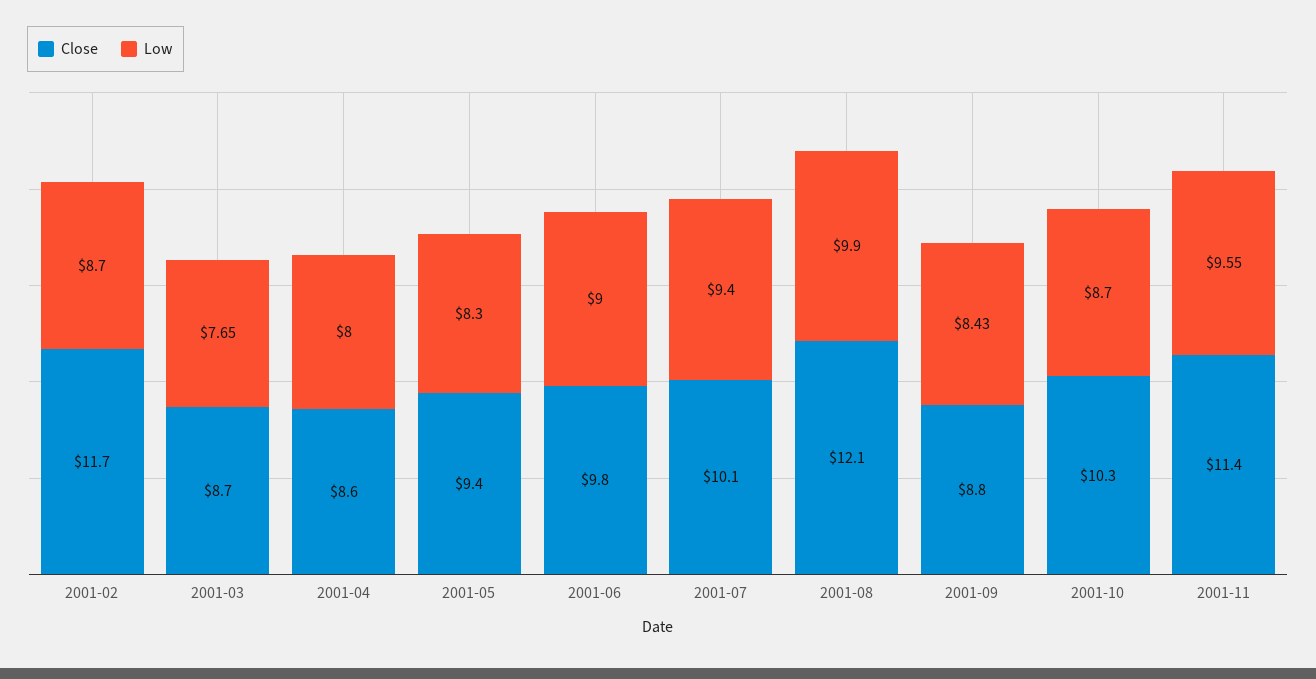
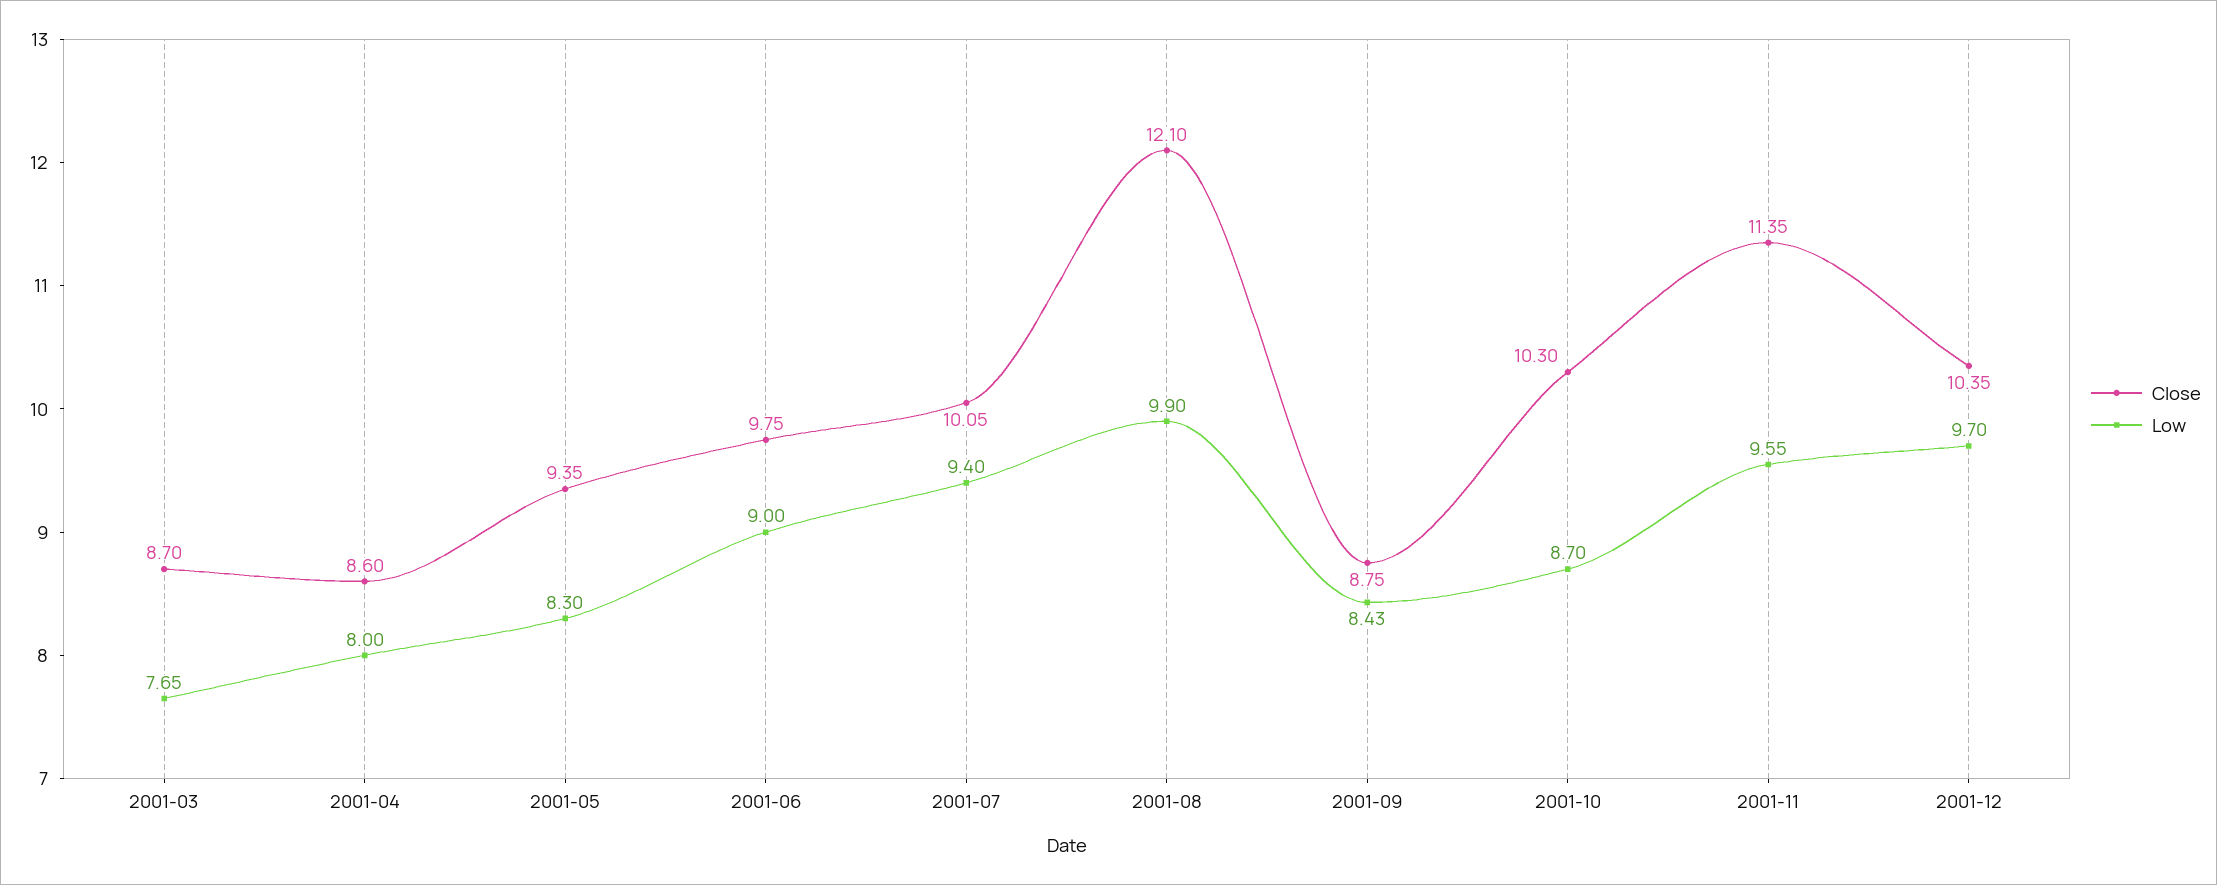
Close, 2001-02: 11.7 -> none
Low, 2001-02: 8.7 -> none
Close, 2001-12: none -> 10.35
Low, 2001-12: none -> 9.7

